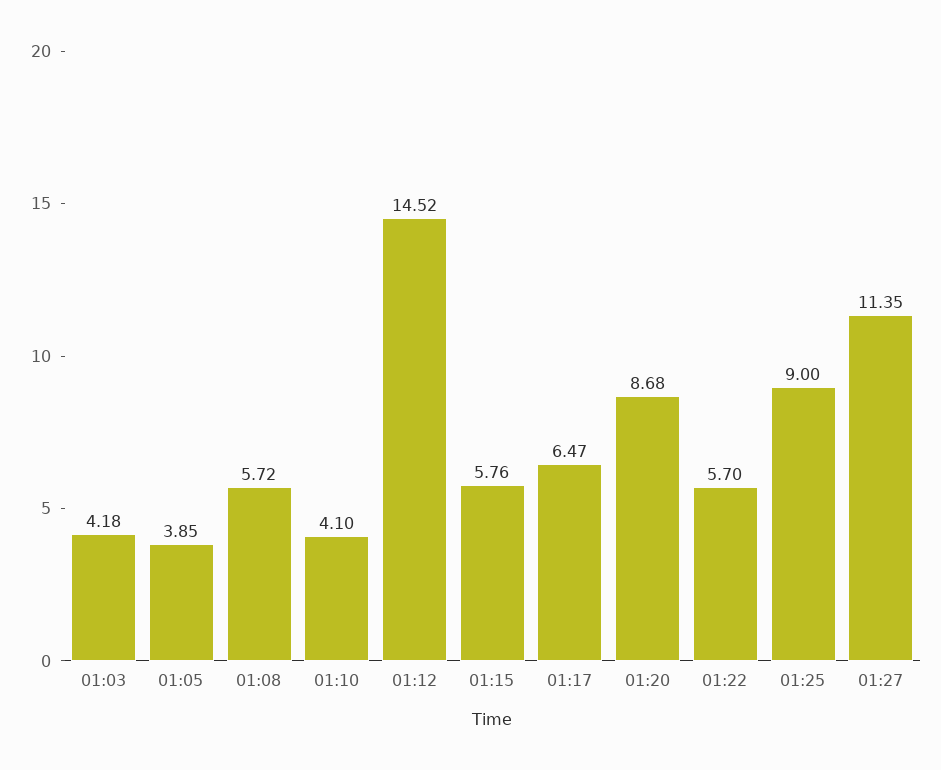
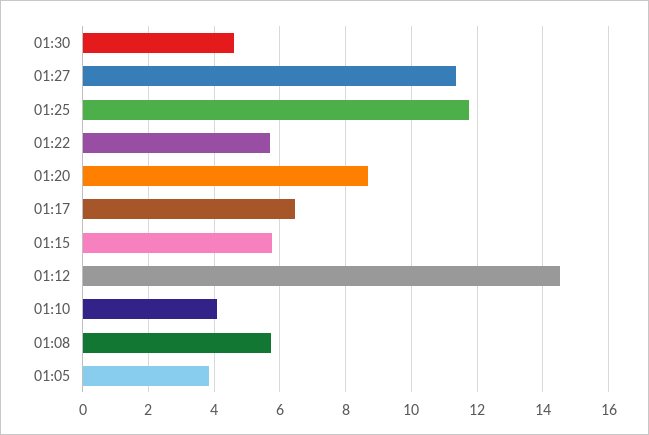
01:03: 4.18 -> none
01:25: 9 -> 11.8
01:30: none -> 4.6

